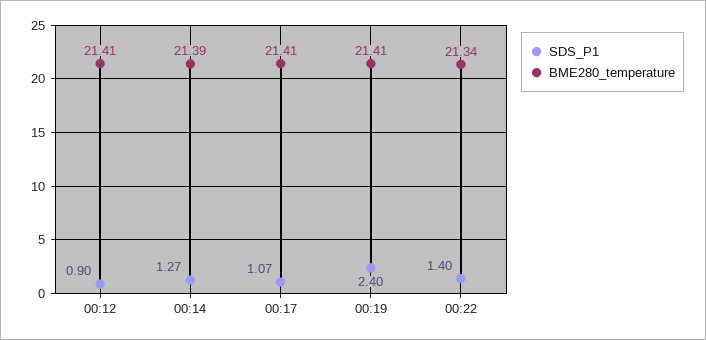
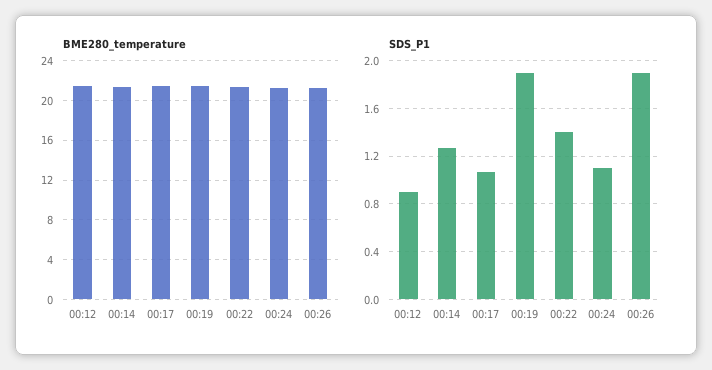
SDS_P1, 00:19: 2.4 -> 1.9
BME280_temperature, 00:24: none -> 21
BME280_temperature, 00:26: none -> 21
SDS_P1, 00:24: none -> 1.1
SDS_P1, 00:26: none -> 1.9

